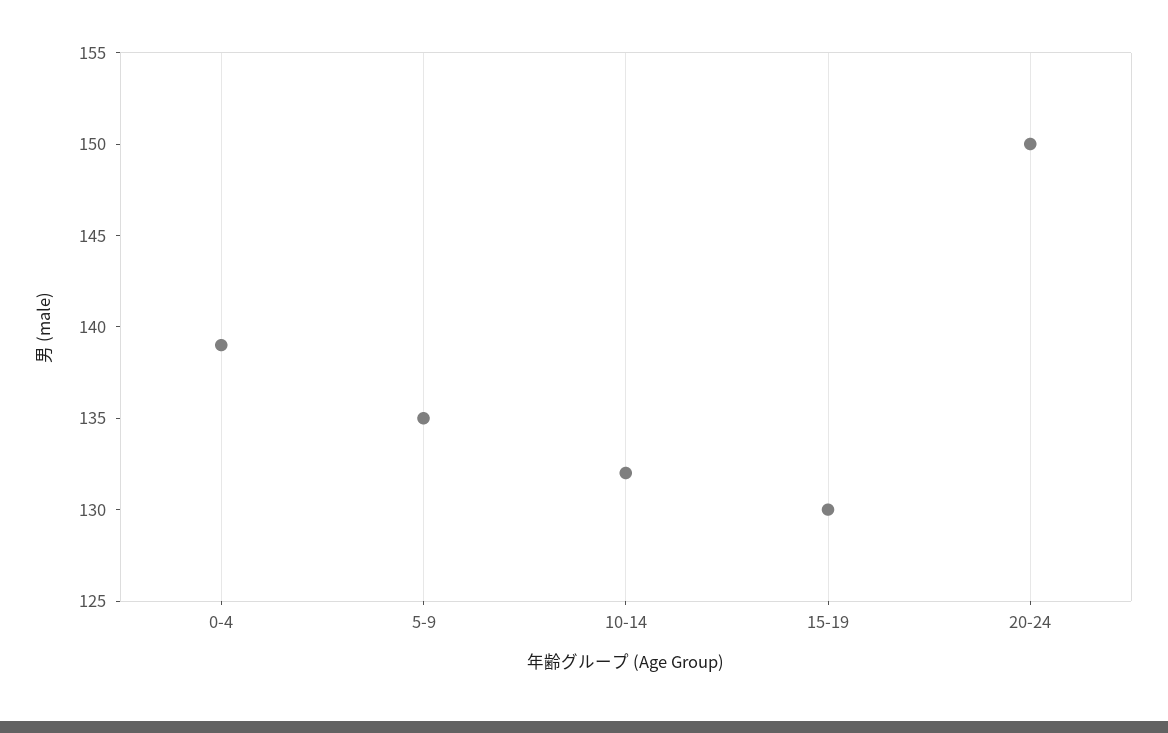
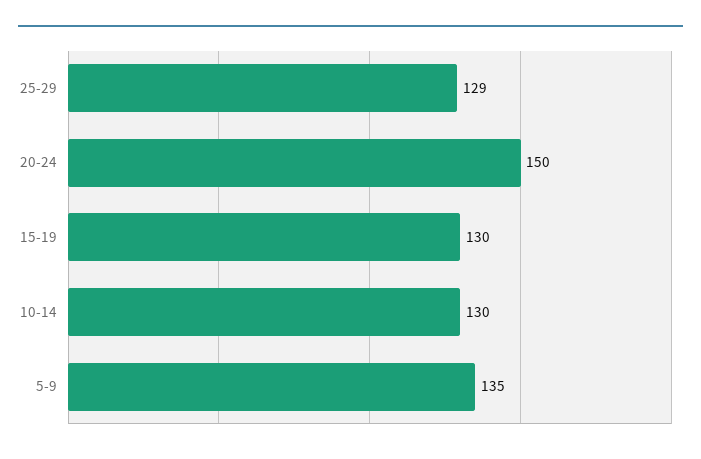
0-4: 139 -> none
10-14: 132 -> 130
25-29: none -> 129

